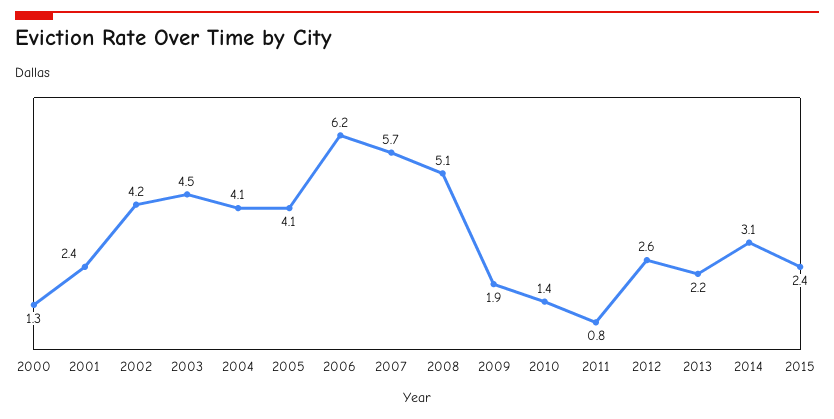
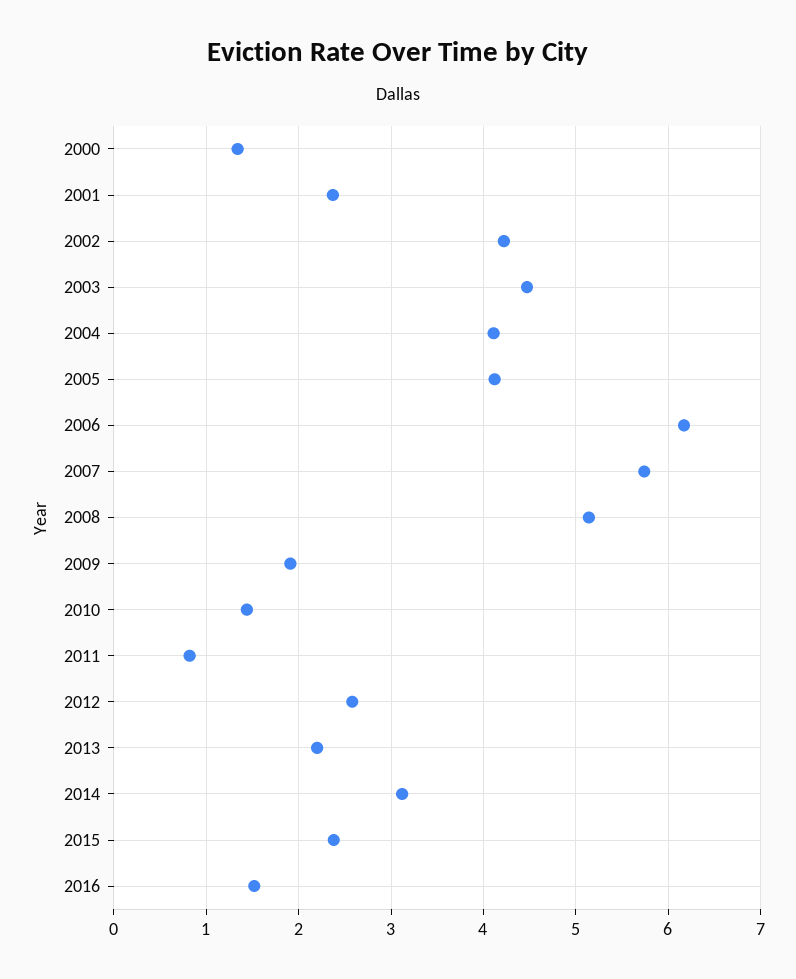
2016: none -> 1.5

